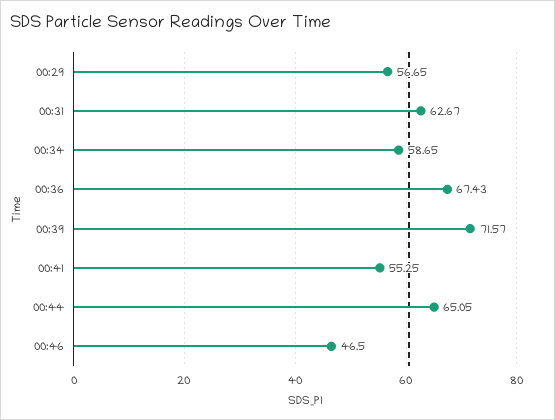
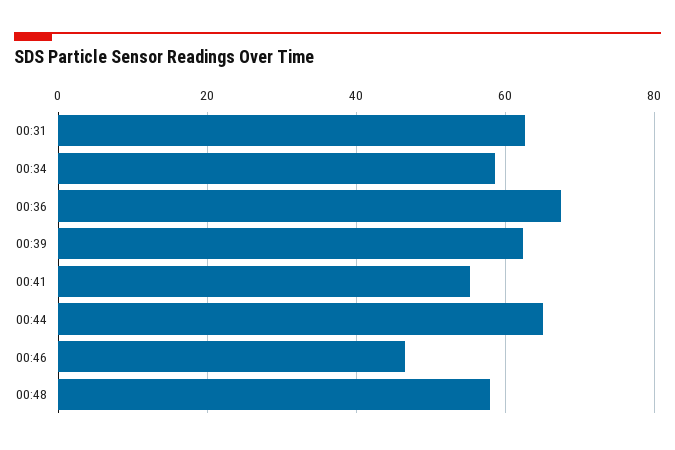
00:29: 56.65 -> none
00:39: 71.57 -> 62
00:48: none -> 58

